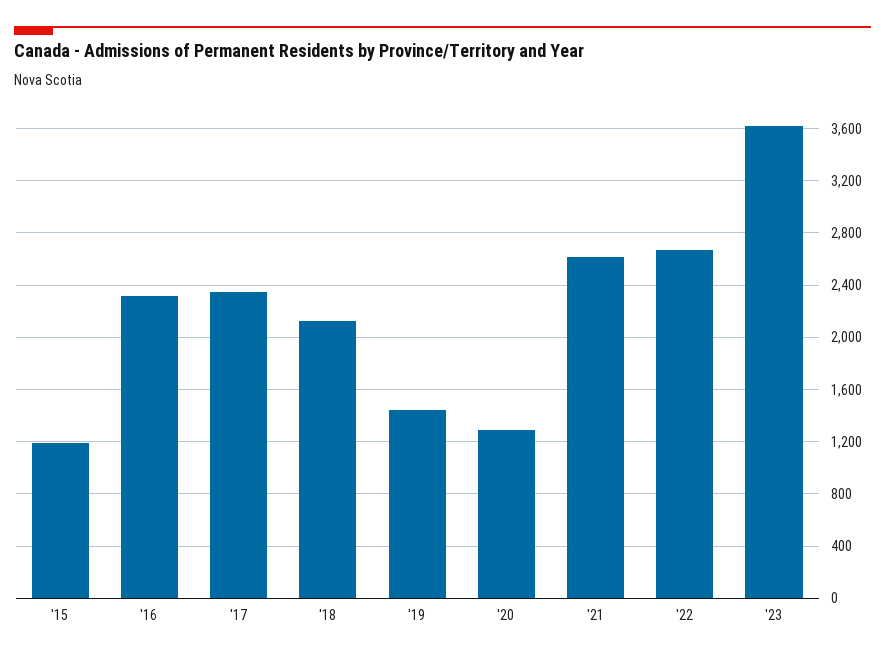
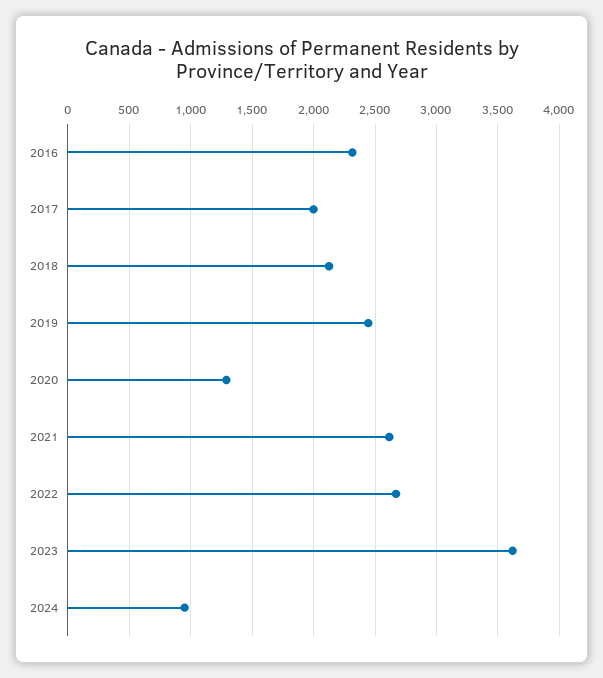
'15: 1200 -> none
'17: 2350 -> 2000
'19: 1450 -> 2450
2024: none -> 950

